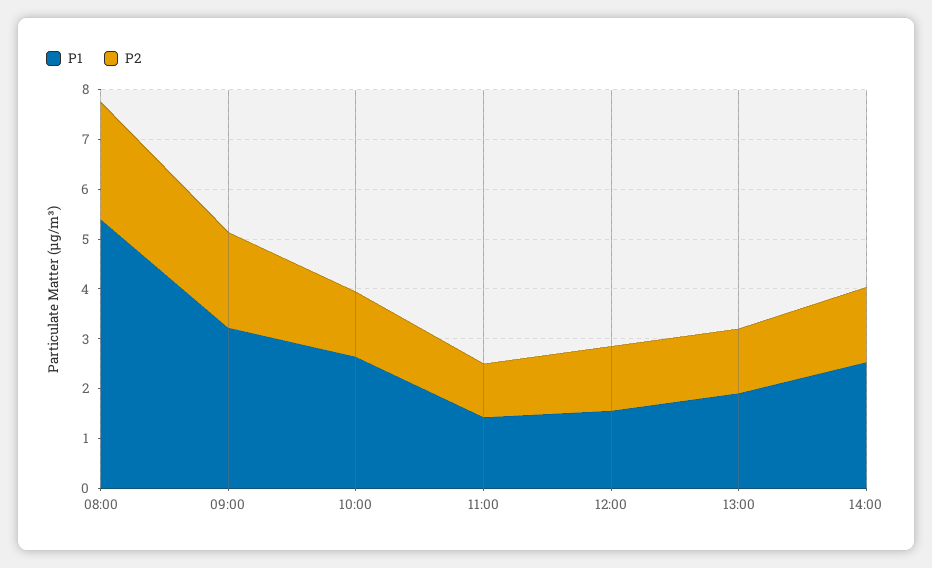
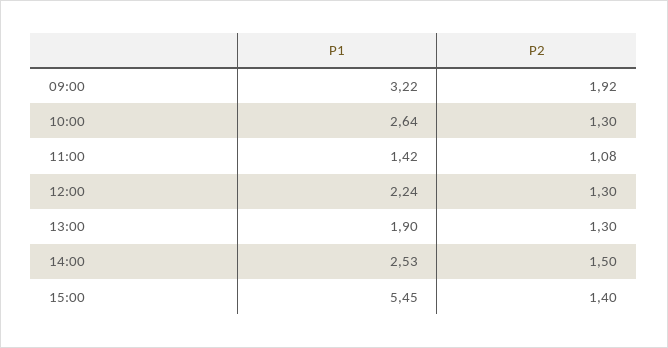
P1, 08:00: 5.4 -> none
P2, 08:00: 2.4 -> none
P1, 12:00: 1.6 -> 2.24
P1, 15:00: none -> 5.45
P2, 15:00: none -> 1.4

